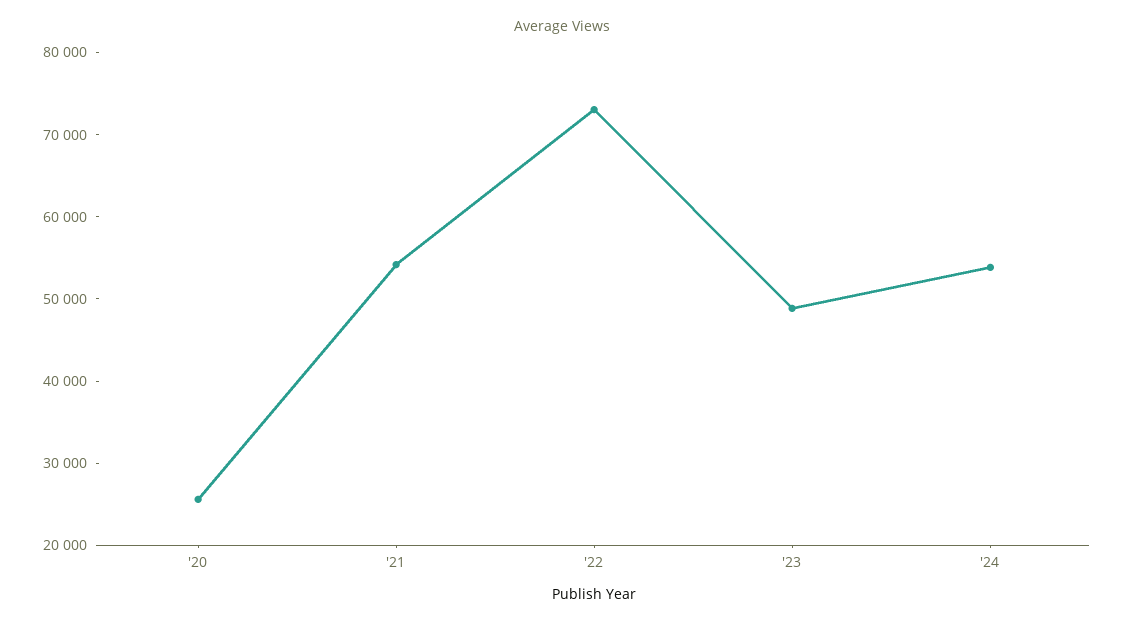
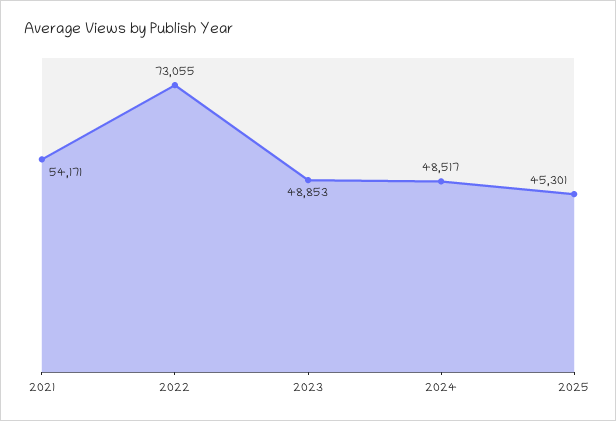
'20: 26000 -> none
'24: 54000 -> 48517
2025: none -> 45301

